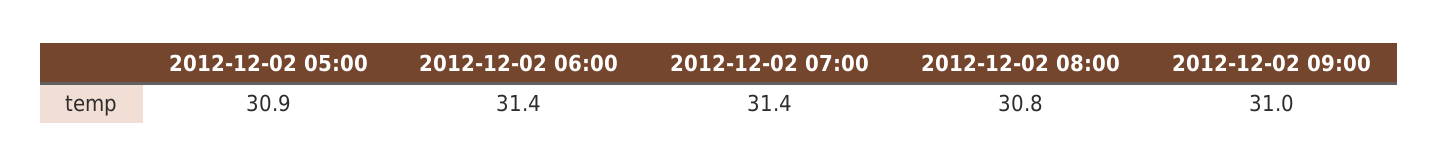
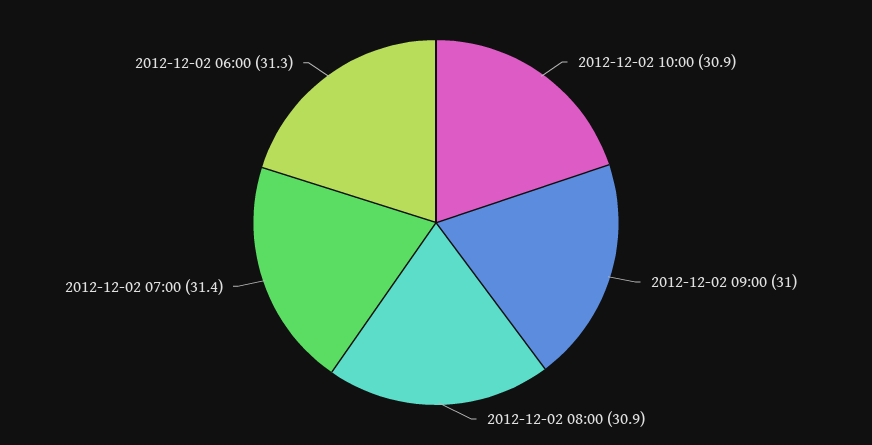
2012-12-02 05:00: 30.9 -> none
2012-12-02 06:00: 31.4 -> 31.3
2012-12-02 08:00: 30.8 -> 30.9
2012-12-02 10:00: none -> 30.9

